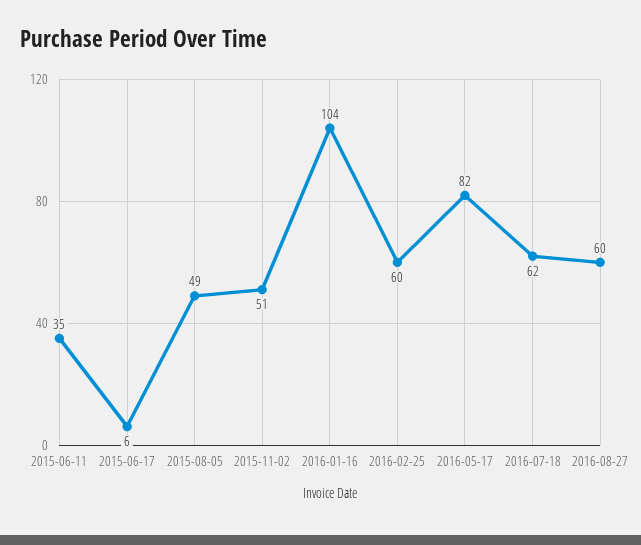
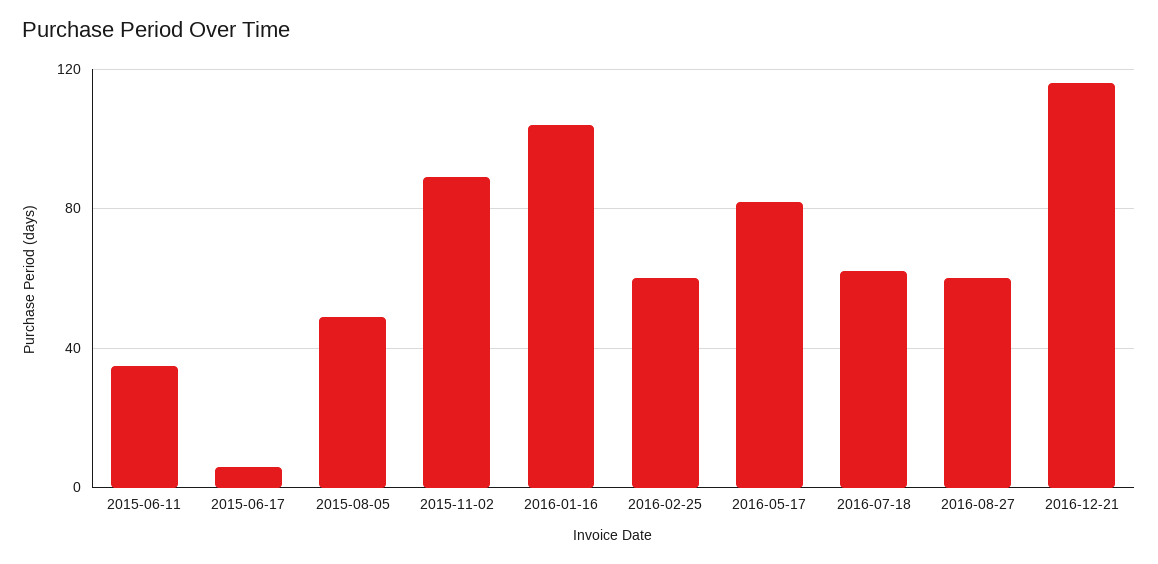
2015-11-02: 51 -> 90
2016-12-21: none -> 115

